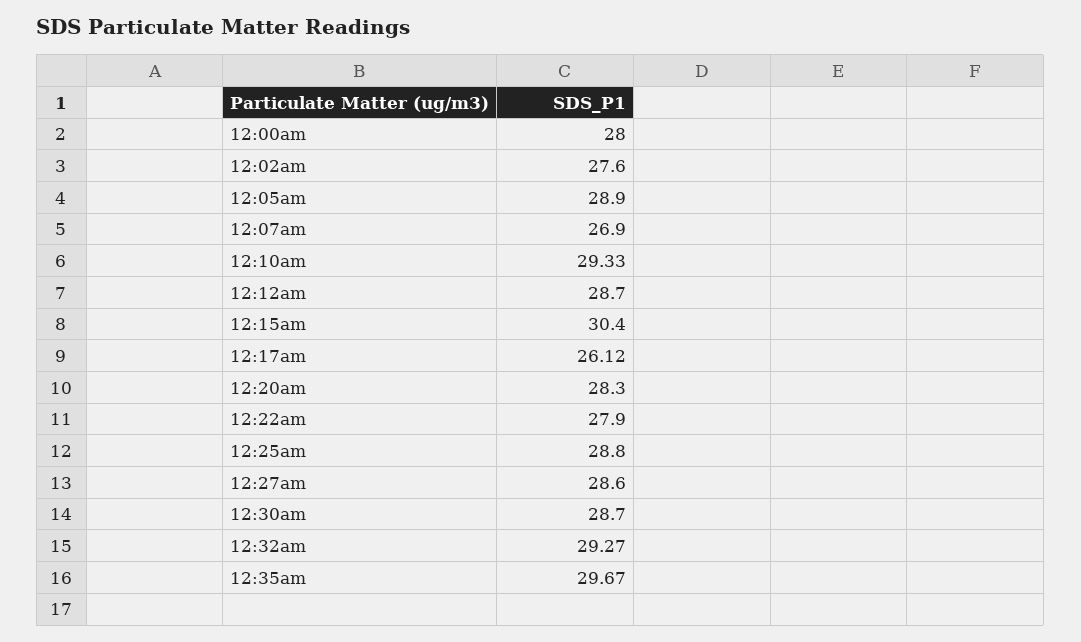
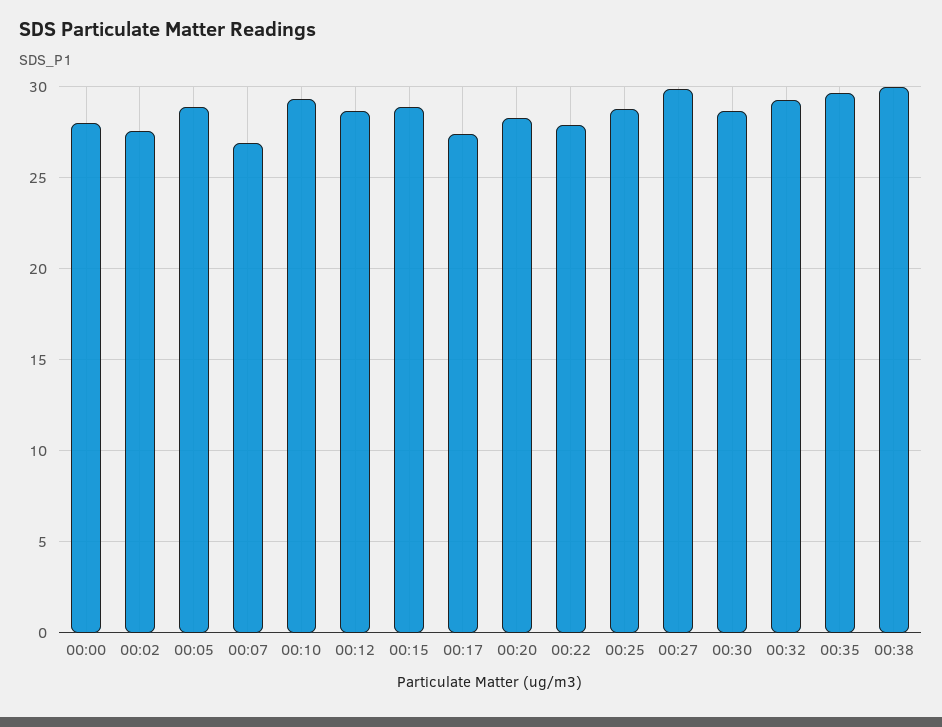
12:15am: 30.4 -> 29
12:17am: 26.12 -> 27.5
12:27am: 28.6 -> 30
00:38: none -> 30

